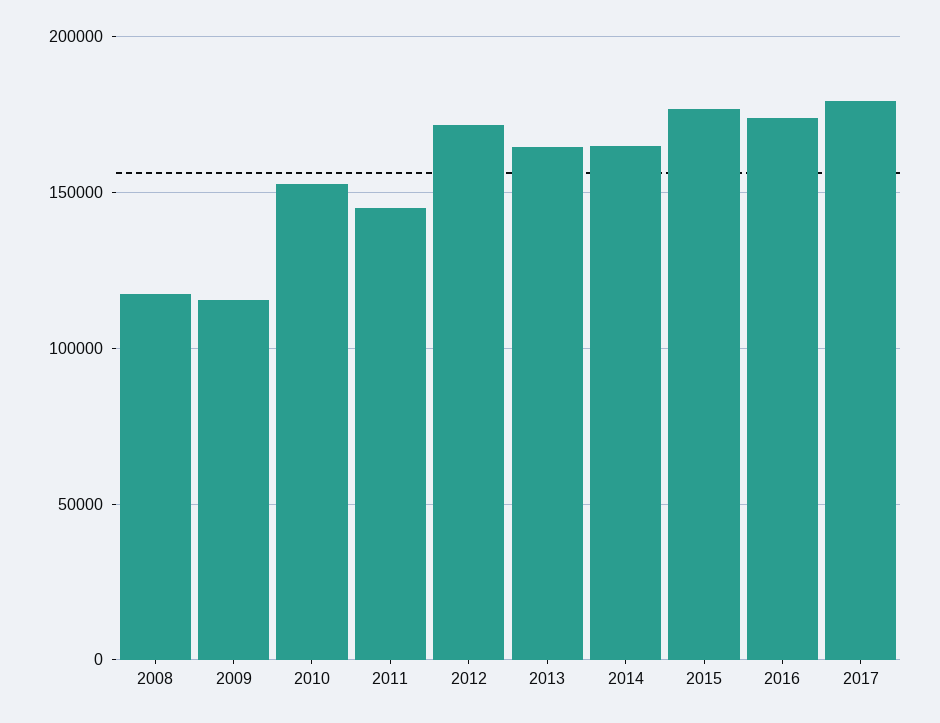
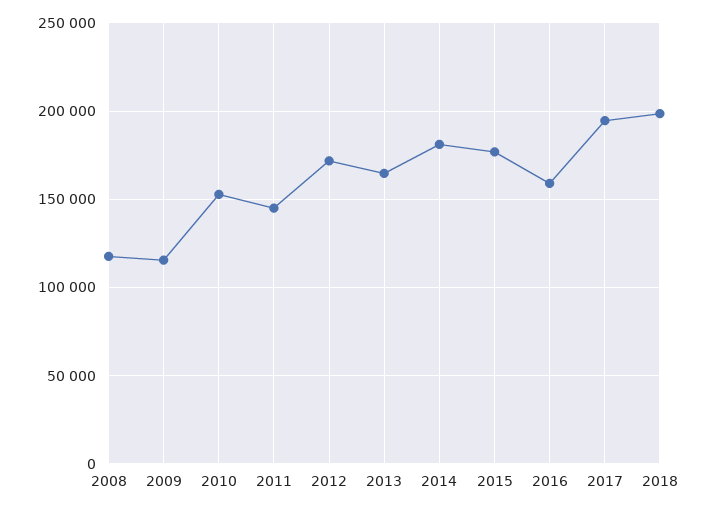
2014: 165000 -> 180000
2016: 175000 -> 160000
2017: 180000 -> 195000
2018: none -> 200000

